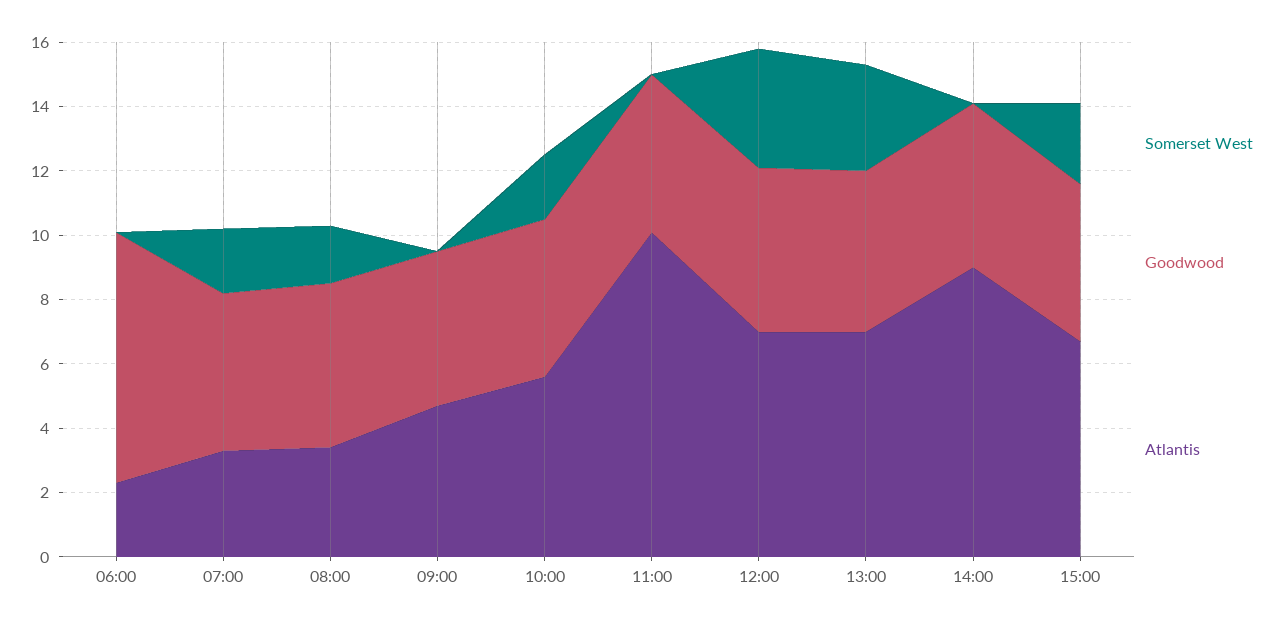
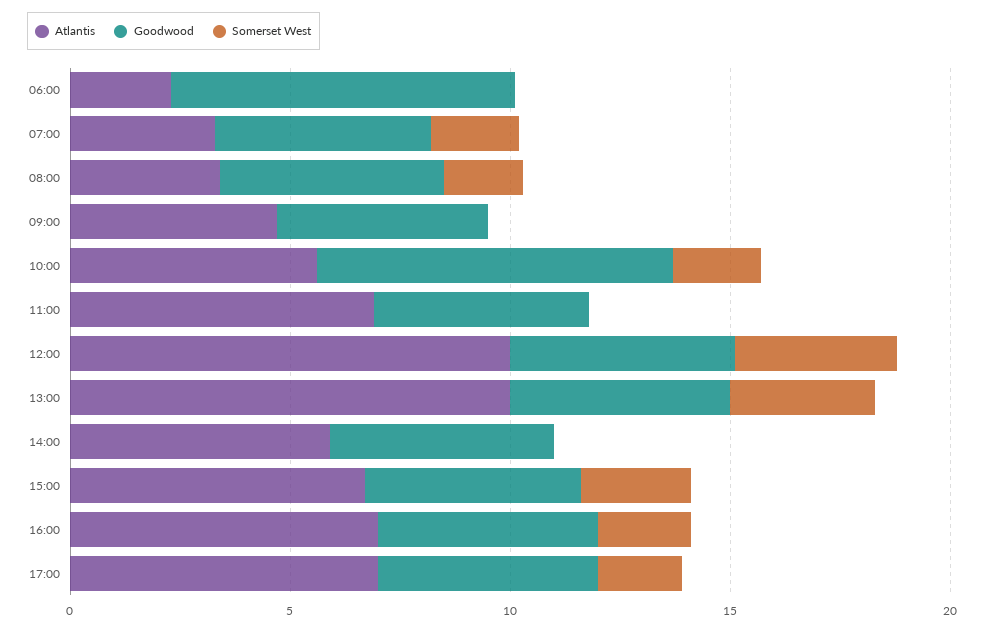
Goodwood, 10:00: 5 -> 8
Atlantis, 11:00: 10 -> 7
Atlantis, 12:00: 7 -> 10
Atlantis, 13:00: 7 -> 10
Atlantis, 14:00: 9 -> 6
Atlantis, 16:00: none -> 7
Goodwood, 16:00: none -> 5
Somerset West, 16:00: none -> 2
Atlantis, 17:00: none -> 7
Goodwood, 17:00: none -> 5
Somerset West, 17:00: none -> 2

